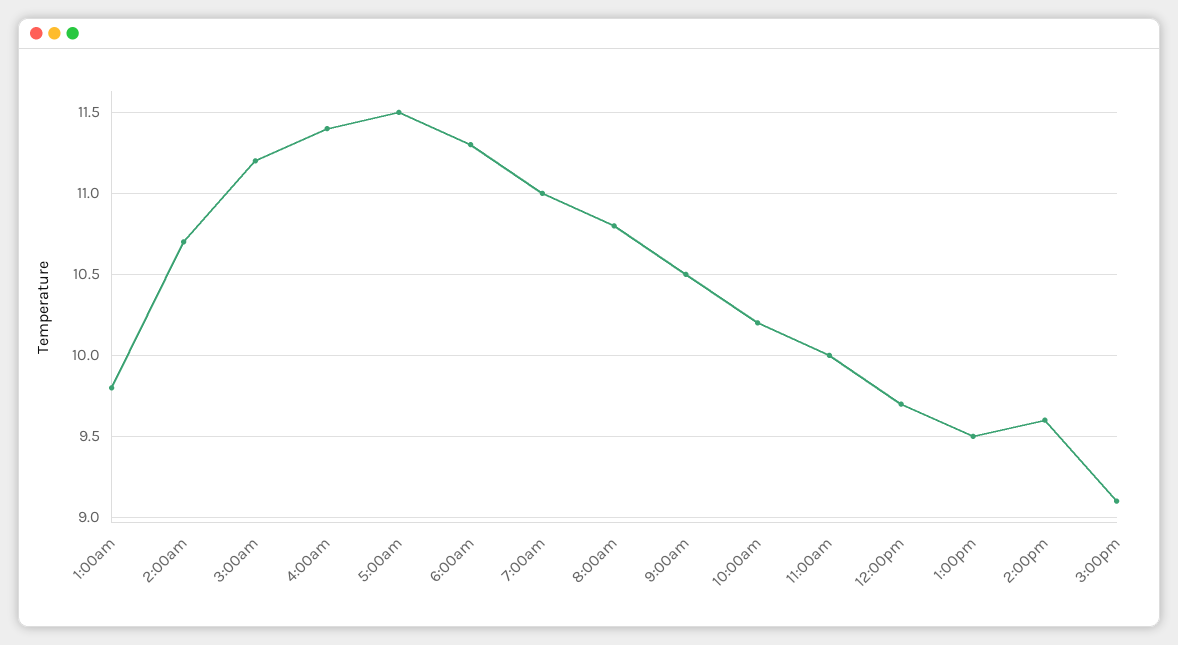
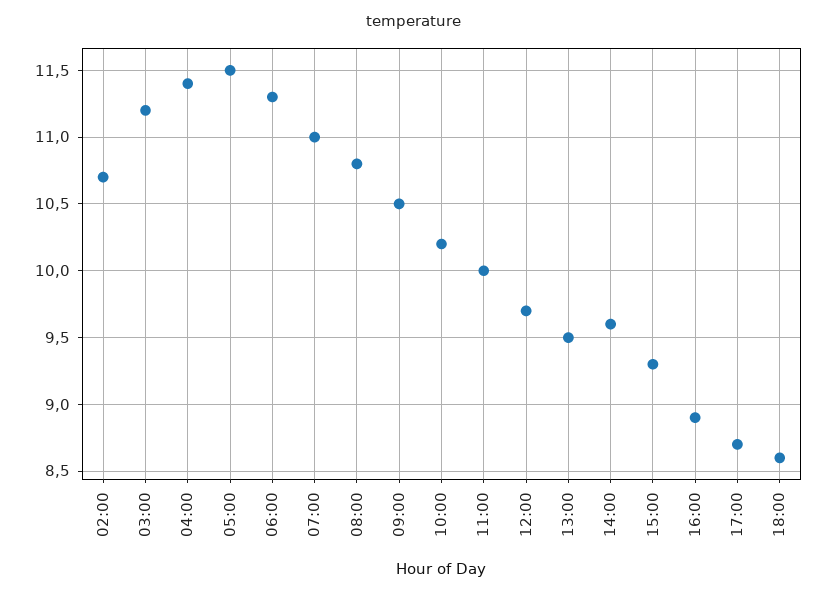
1:00am: 9.8 -> none
3:00pm: 9.1 -> 9.3
16:00: none -> 8.9
17:00: none -> 8.7
18:00: none -> 8.6

